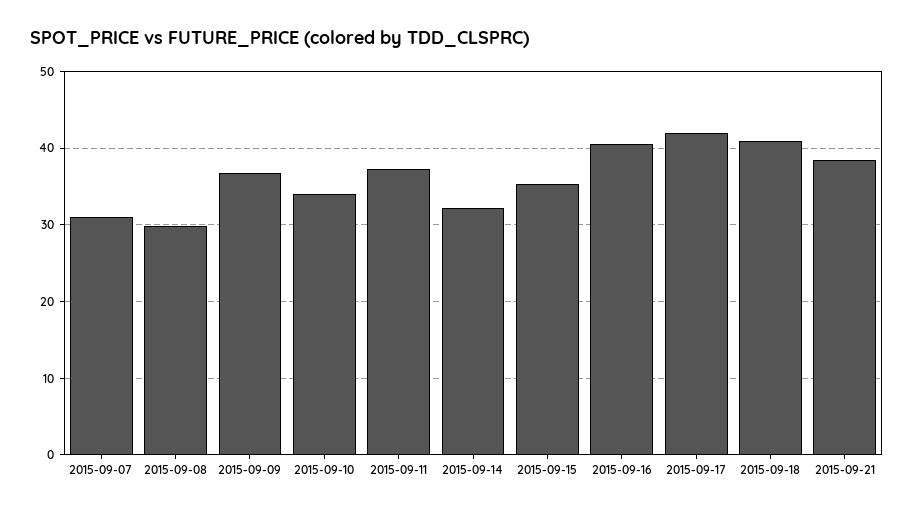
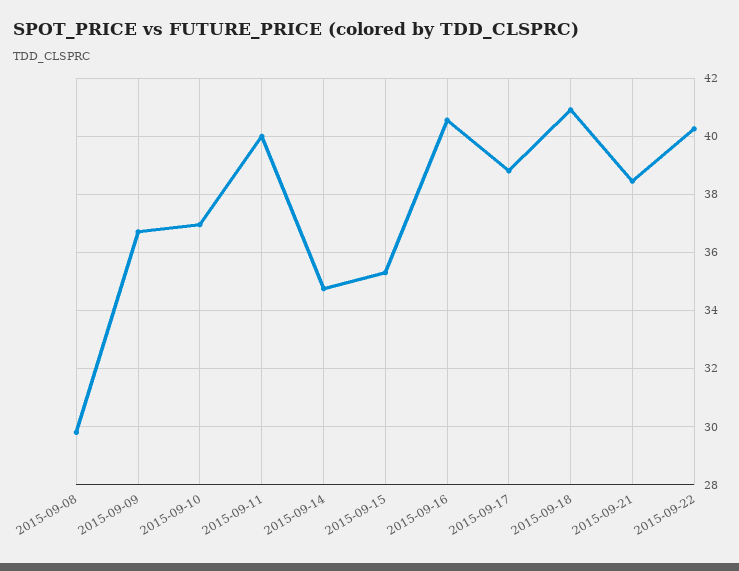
2015-09-07: 31 -> none
2015-09-10: 34 -> 37
2015-09-11: 37 -> 40
2015-09-14: 32 -> 34.75
2015-09-17: 42 -> 38.75
2015-09-22: none -> 40.25

